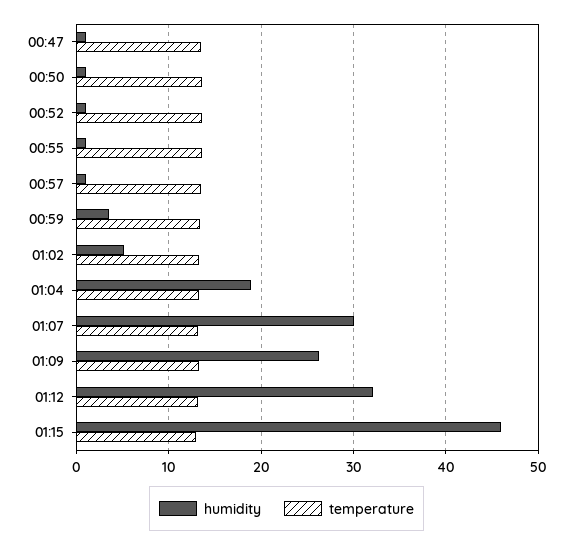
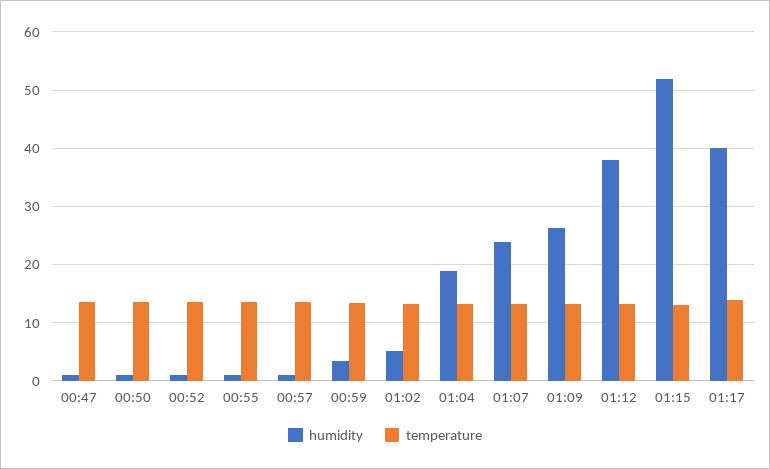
humidity, 01:07: 30 -> 24
humidity, 01:12: 32 -> 38
humidity, 01:15: 46 -> 52
humidity, 01:17: none -> 40
temperature, 01:17: none -> 14

